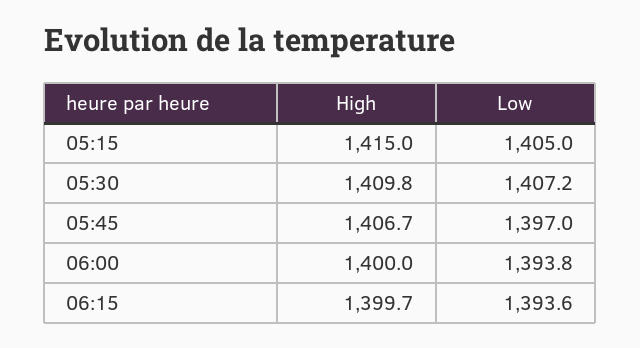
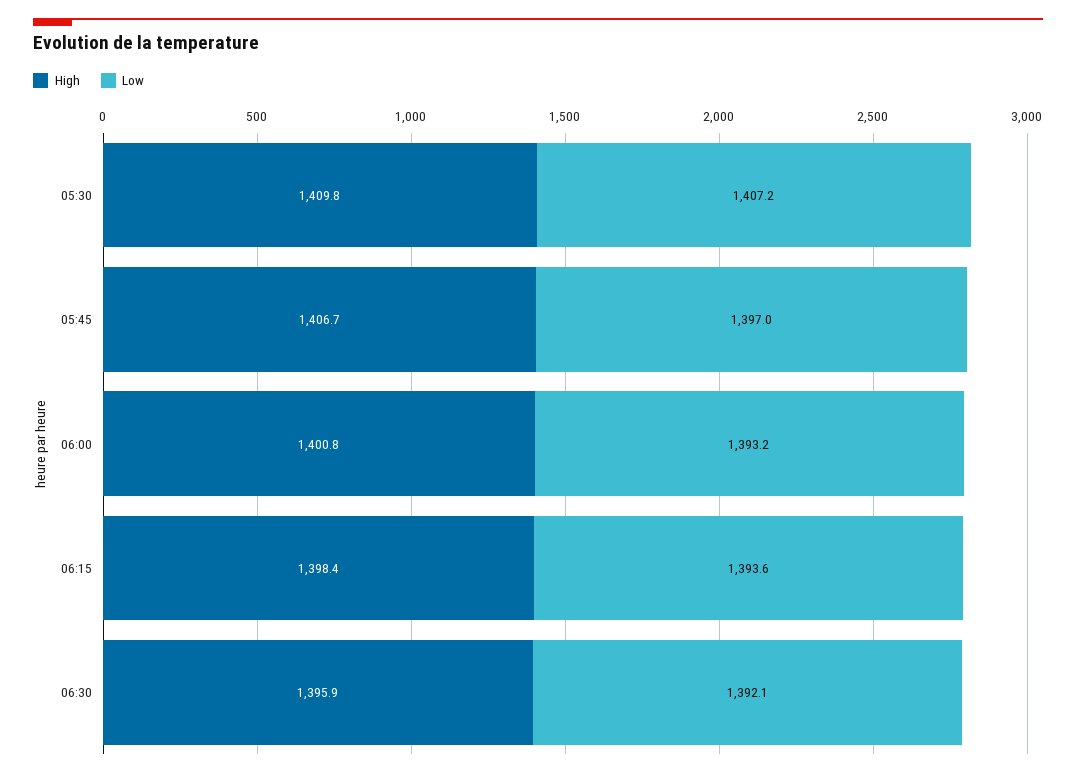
High, 05:15: 1415 -> none
Low, 05:15: 1405 -> none
High, 06:00: 1400 -> 1400.8
Low, 06:00: 1393.8 -> 1393.2
High, 06:15: 1399.7 -> 1398.4
High, 06:30: none -> 1395.9
Low, 06:30: none -> 1392.1

